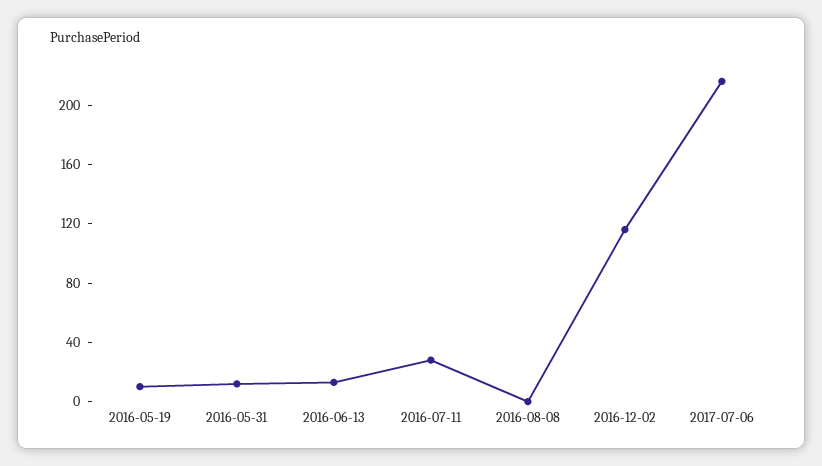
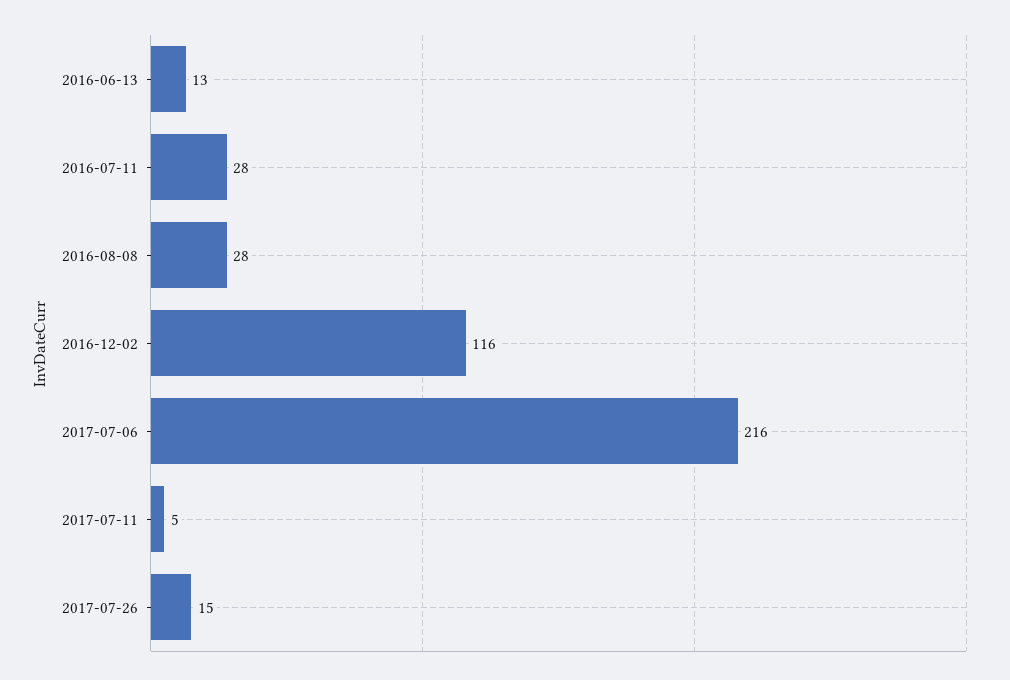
2016-05-19: 10 -> none
2016-05-31: 10 -> none
2016-08-08: 0 -> 28
2017-07-11: none -> 5
2017-07-26: none -> 15

